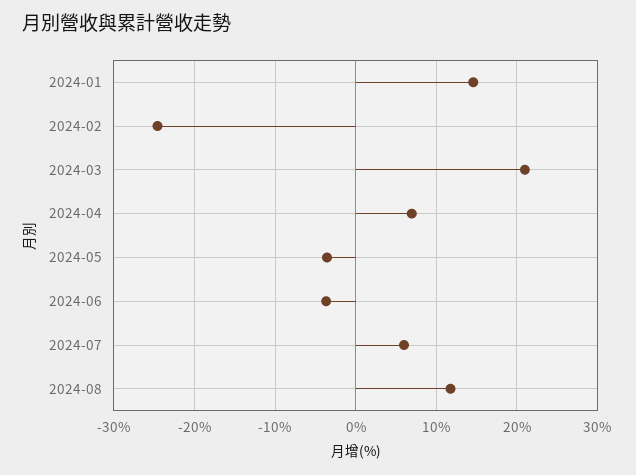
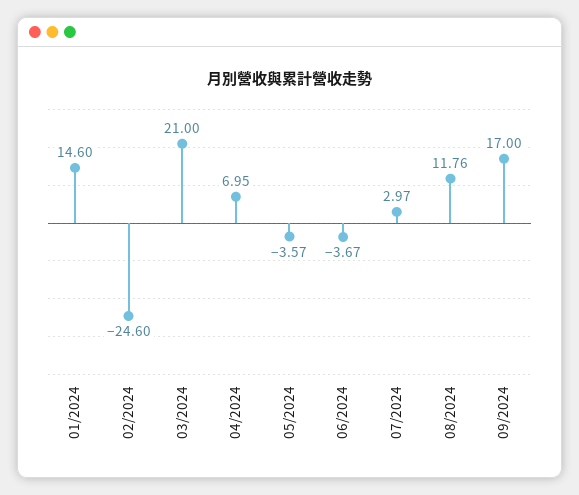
2024-07: 6 -> 2.97
09/2024: none -> 17

